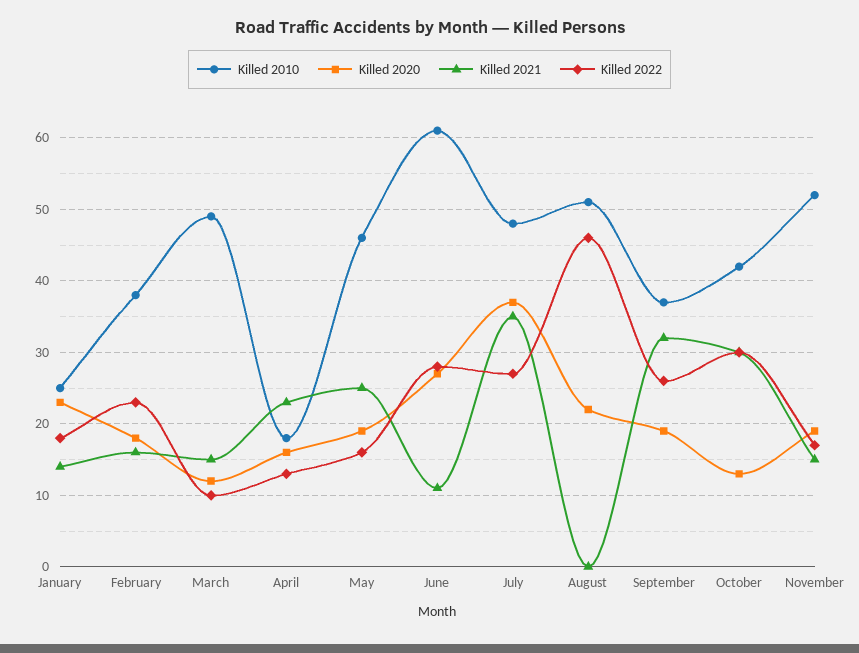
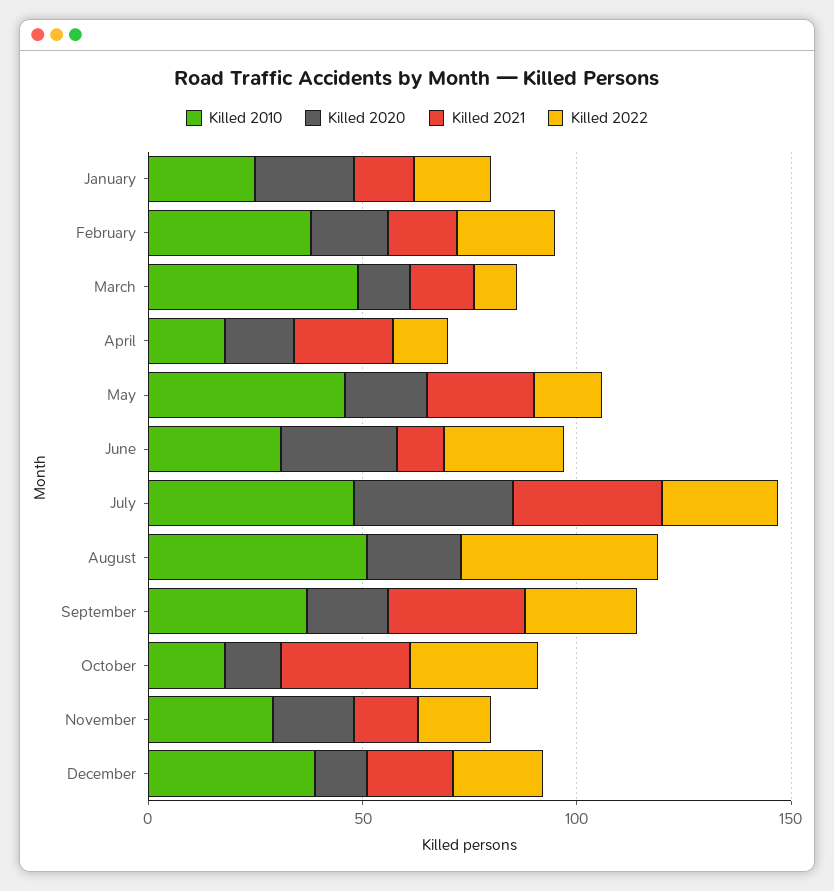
Killed 2010, June: 61 -> 30
Killed 2010, October: 42 -> 20
Killed 2010, November: 52 -> 30
Killed 2010, December: none -> 40
Killed 2020, December: none -> 10
Killed 2021, December: none -> 20
Killed 2022, December: none -> 20

